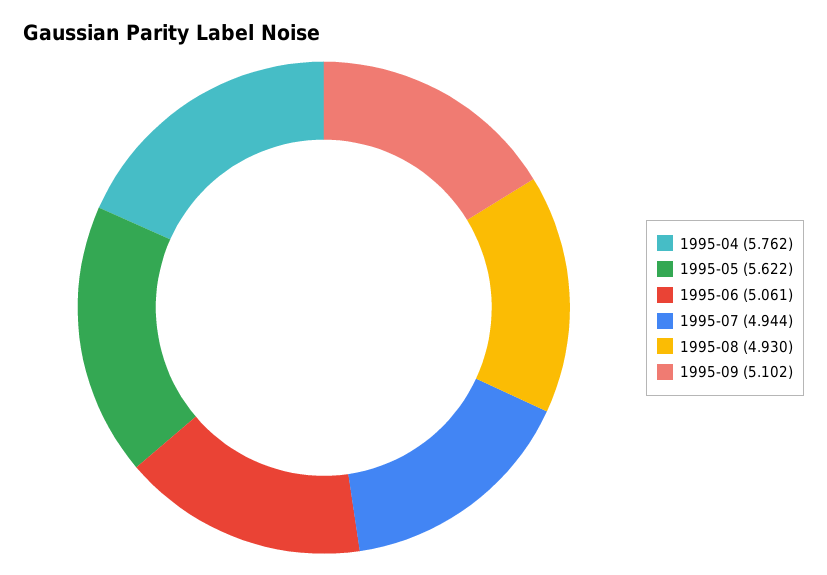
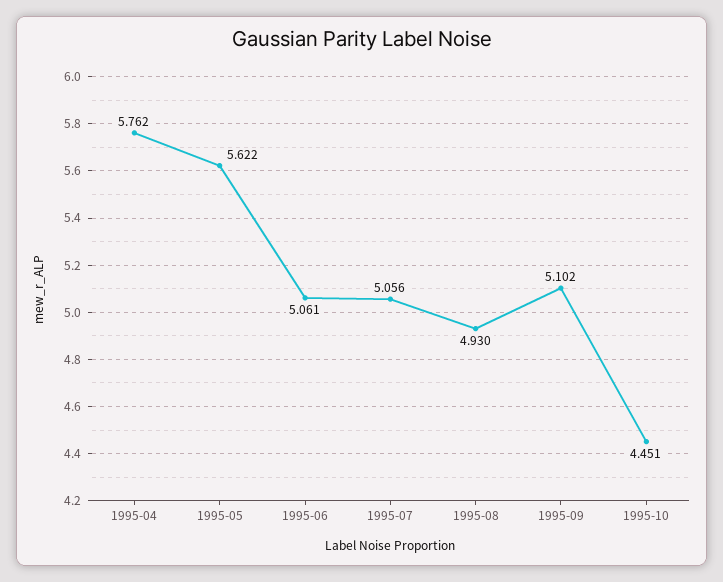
1995-07: 4.944 -> 5.056
1995-10: none -> 4.451

